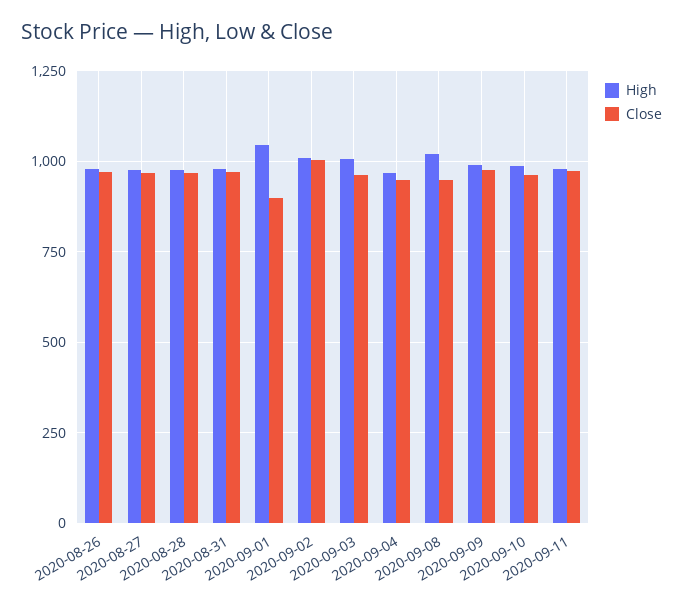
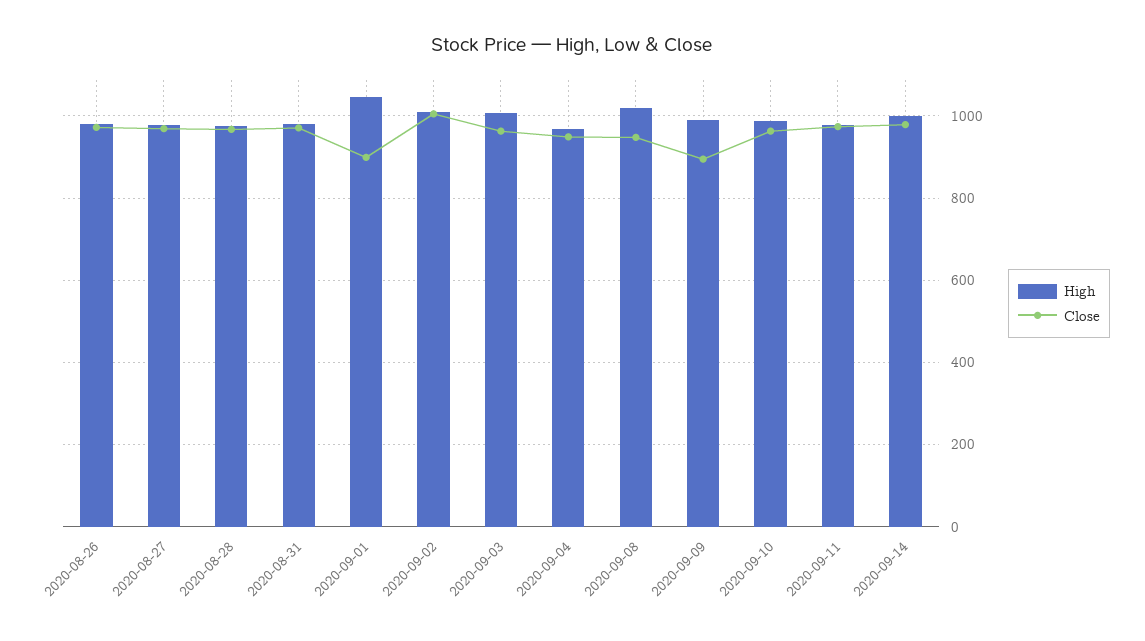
Close, 2020-09-09: 975 -> 900
High, 2020-09-14: none -> 1000
Close, 2020-09-14: none -> 980

